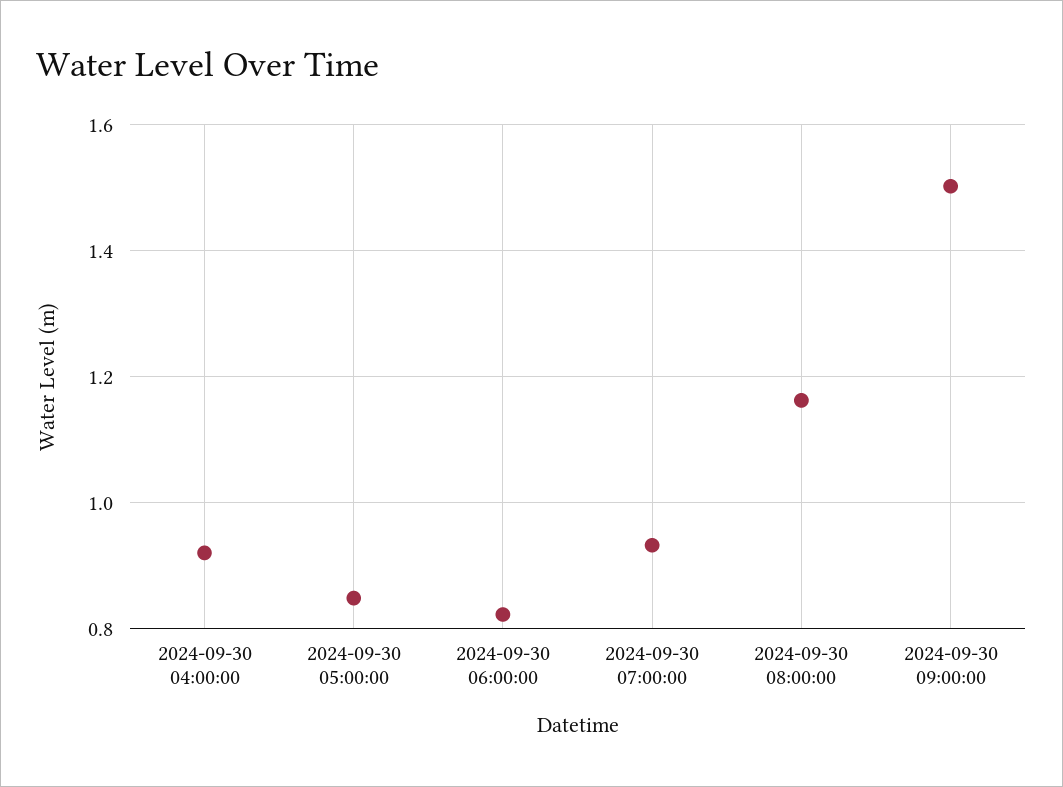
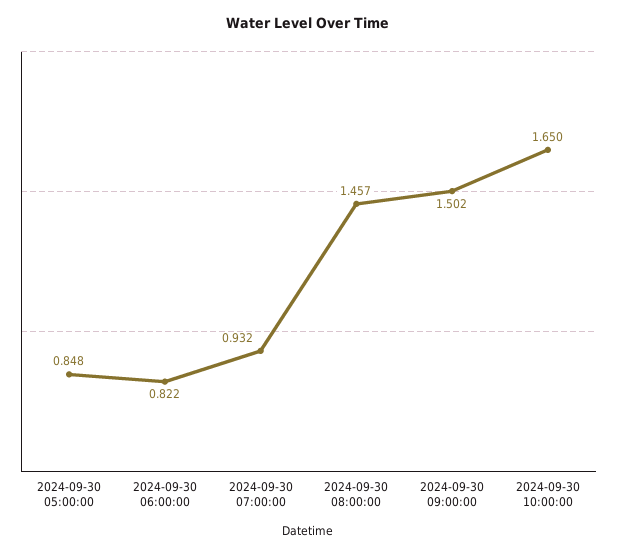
2024-09-30 04:00:00: 0.92 -> none
2024-09-30 08:00:00: 1.16 -> 1.457
2024-09-30 10:00:00: none -> 1.65

